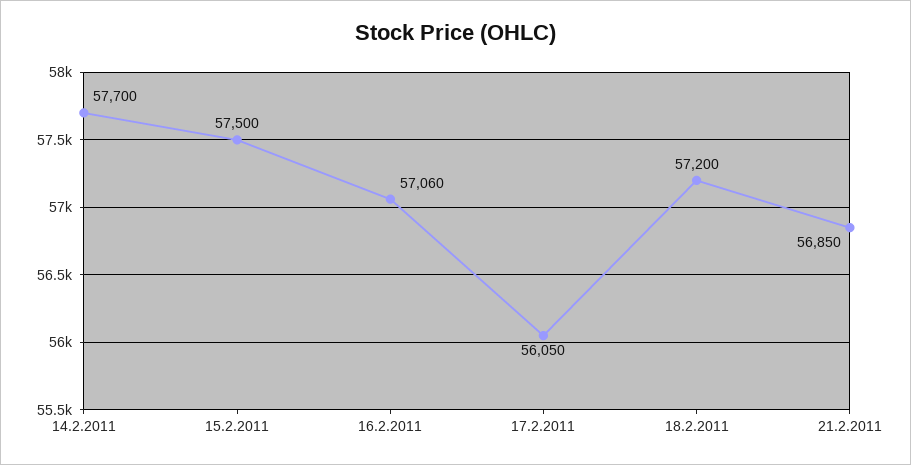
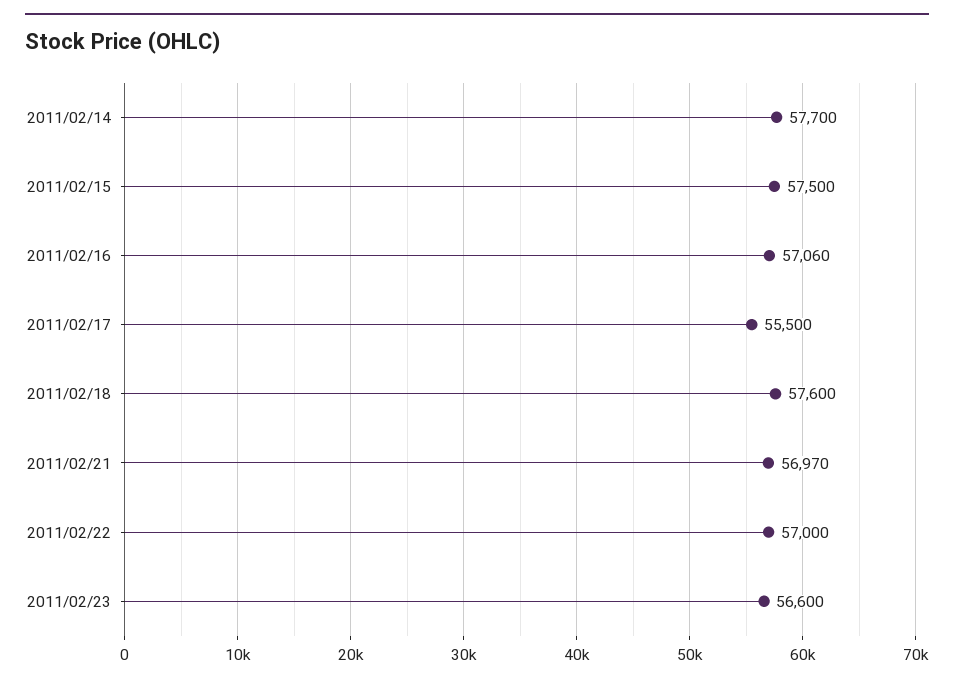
17.2.2011: 56050 -> 55500
18.2.2011: 57200 -> 57600
21.2.2011: 56850 -> 56970
2011/02/22: none -> 57000
2011/02/23: none -> 56600

